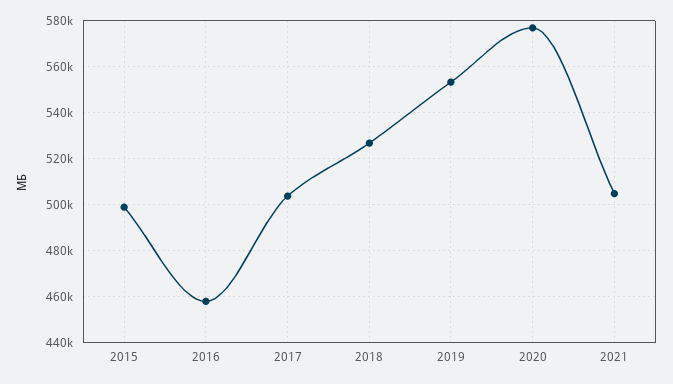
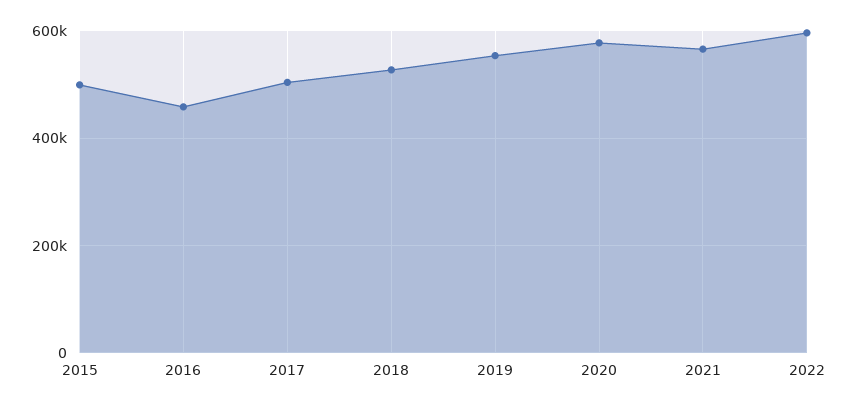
2021: 505000 -> 560000
2022: none -> 600000

